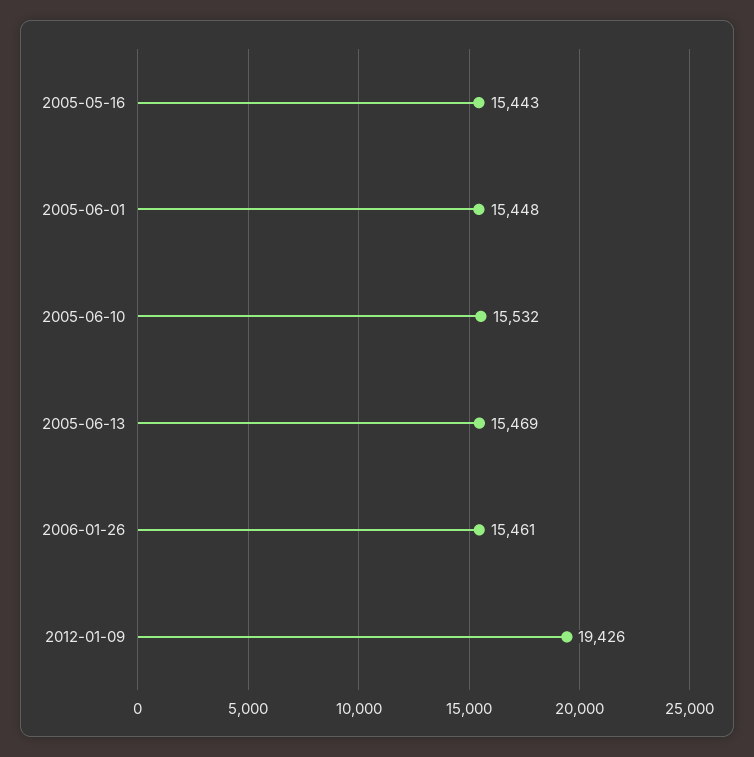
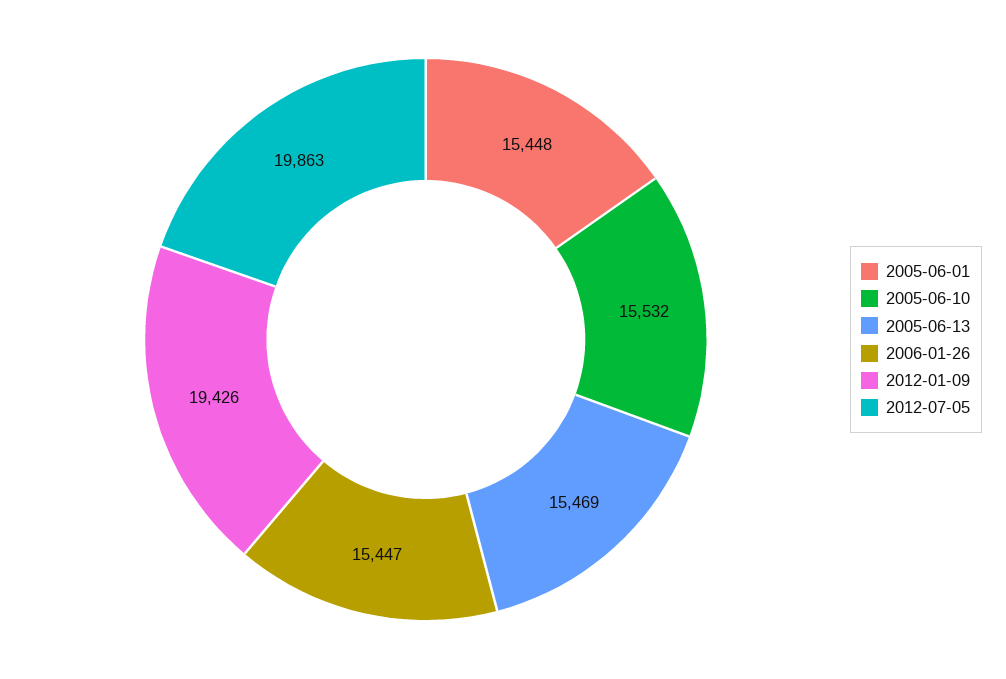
2005-05-16: 15443 -> none
2006-01-26: 15461 -> 15447
2012-07-05: none -> 19863

